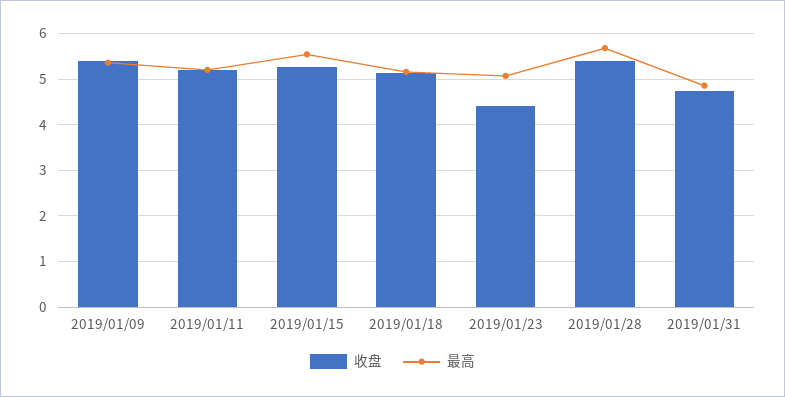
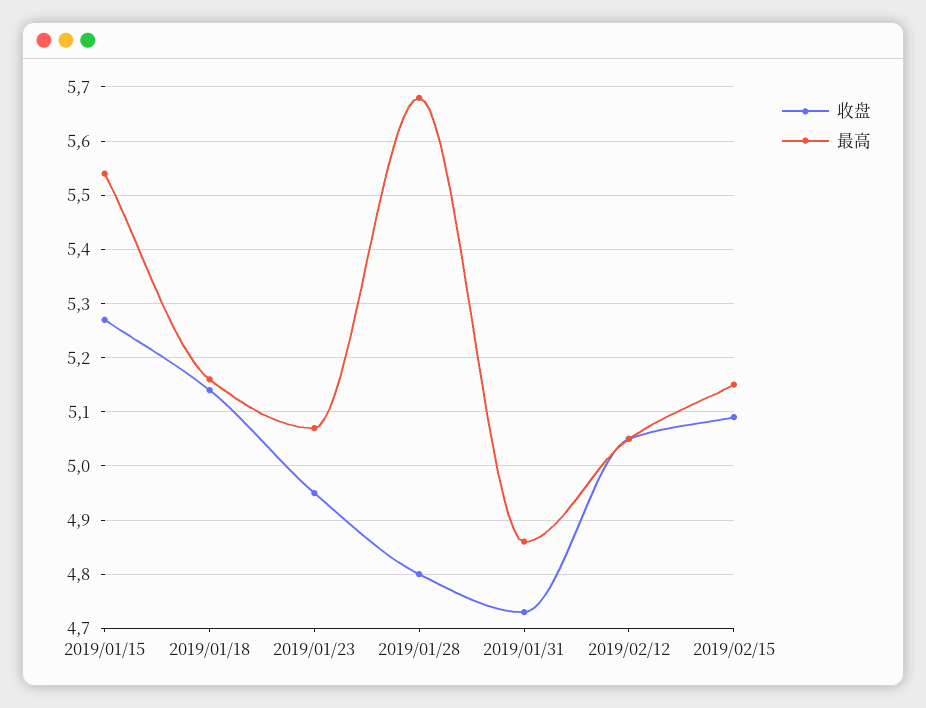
收盘, 2019/01/09: 5.4 -> none
最高, 2019/01/09: 5.4 -> none
收盘, 2019/01/11: 5.2 -> none
最高, 2019/01/11: 5.2 -> none
收盘, 2019/01/23: 4.4 -> 4.95
收盘, 2019/01/28: 5.4 -> 4.8
收盘, 2019/02/12: none -> 5.05
最高, 2019/02/12: none -> 5.05
收盘, 2019/02/15: none -> 5.1
最高, 2019/02/15: none -> 5.15

